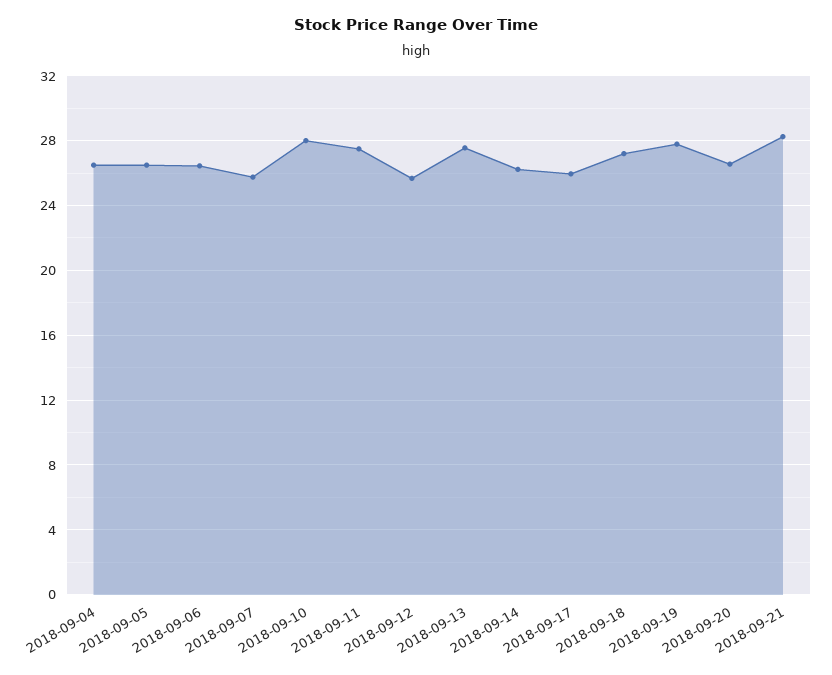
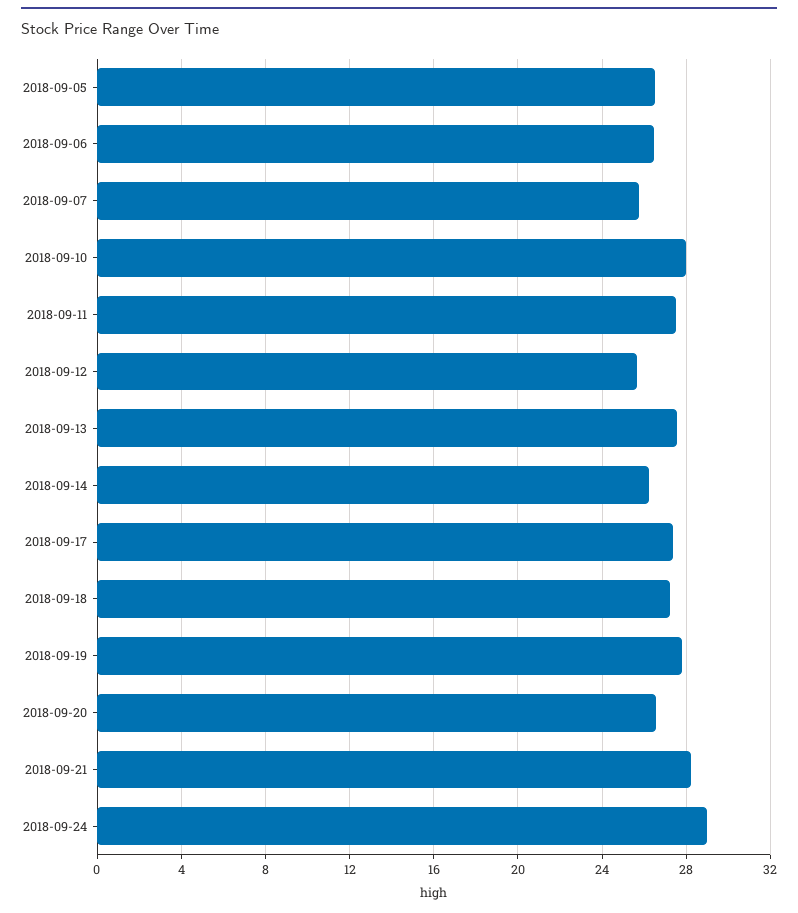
2018-09-04: 26.5 -> none
2018-09-17: 26 -> 27.5
2018-09-24: none -> 29

